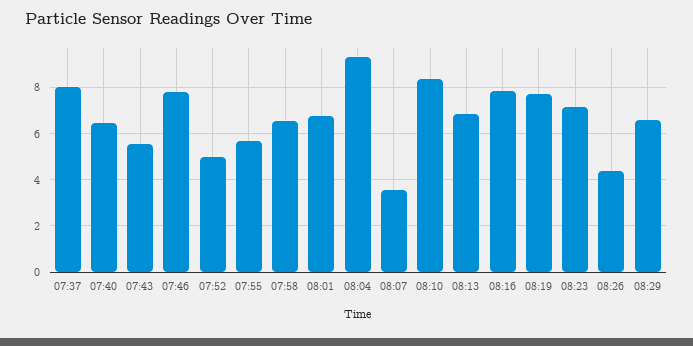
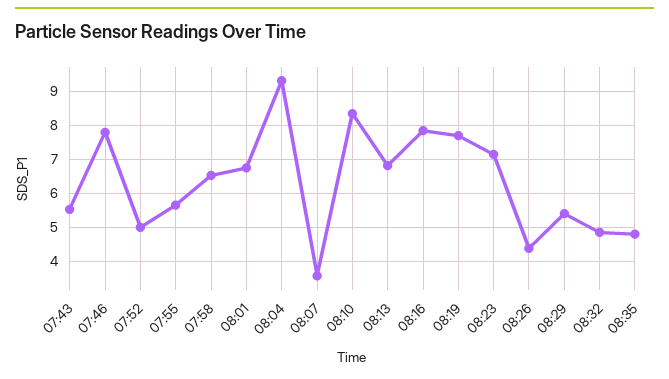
07:37: 8 -> none
07:40: 6.5 -> none
08:29: 6.5 -> 5.4
08:32: none -> 4.8
08:35: none -> 4.8

